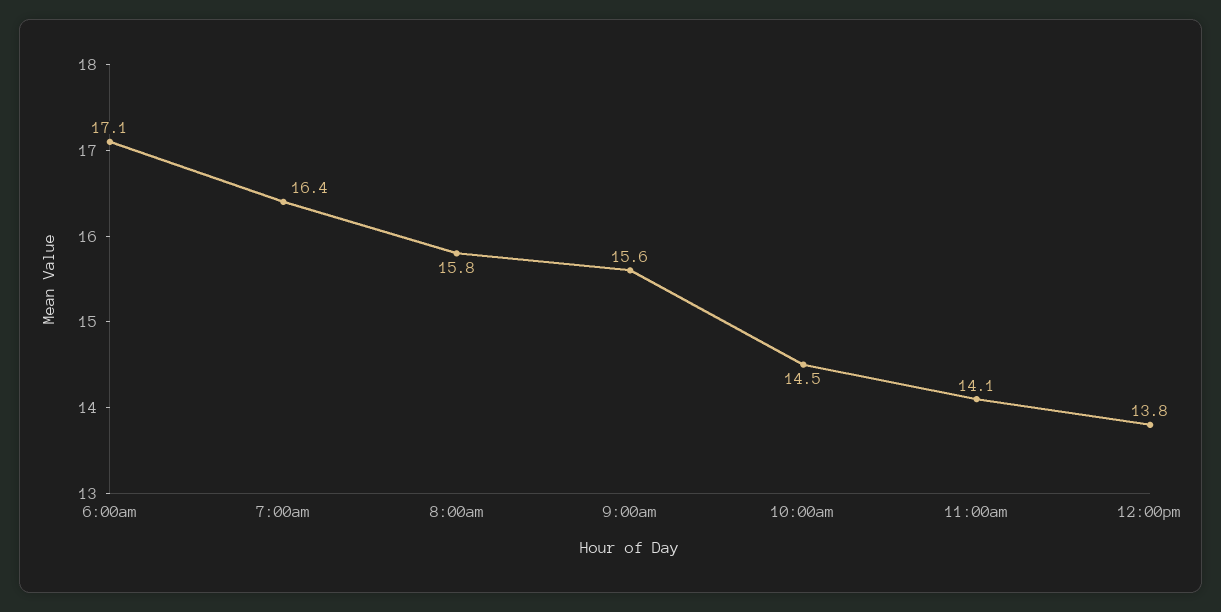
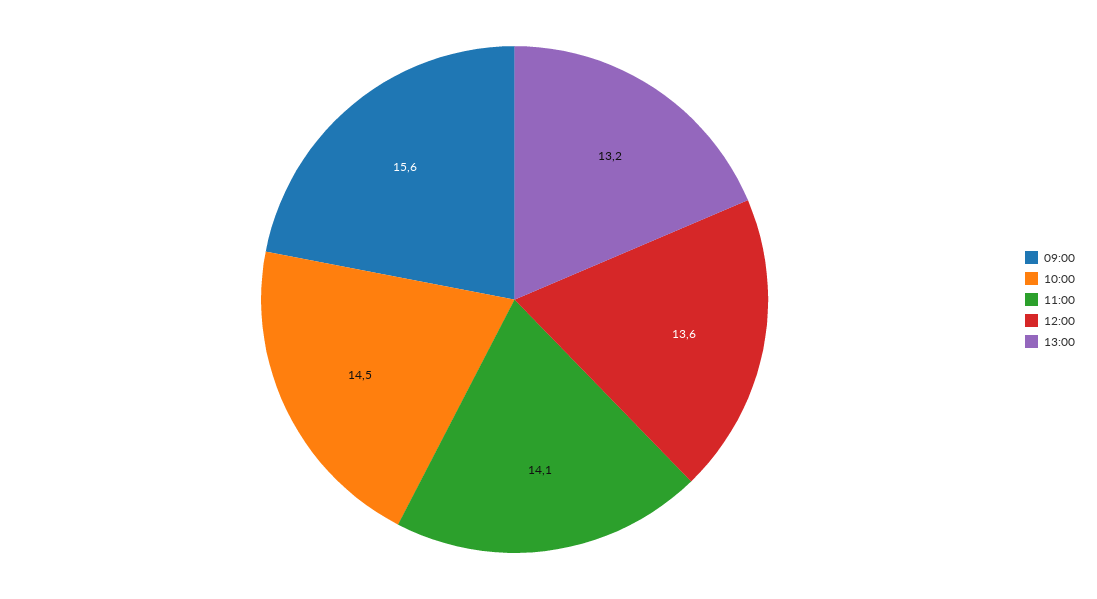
6:00am: 17.1 -> none
7:00am: 16.4 -> none
8:00am: 15.8 -> none
12:00pm: 13.8 -> 13.6
13:00: none -> 13.2

